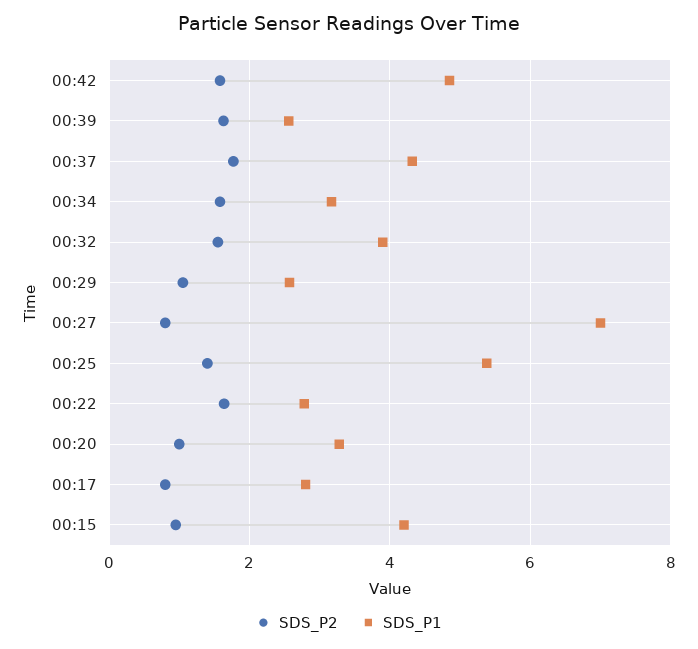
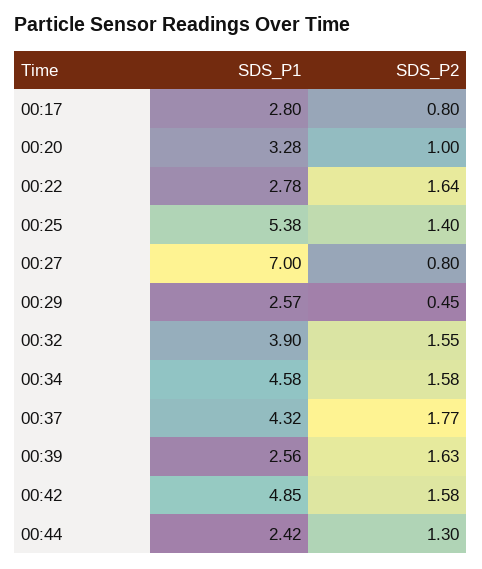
SDS_P1, 00:34: 3.2 -> 4.58
SDS_P2, 00:29: 1 -> 0.45
SDS_P2, 00:15: 1 -> none
SDS_P1, 00:15: 4.2 -> none
SDS_P1, 00:44: none -> 2.42
SDS_P2, 00:44: none -> 1.3

